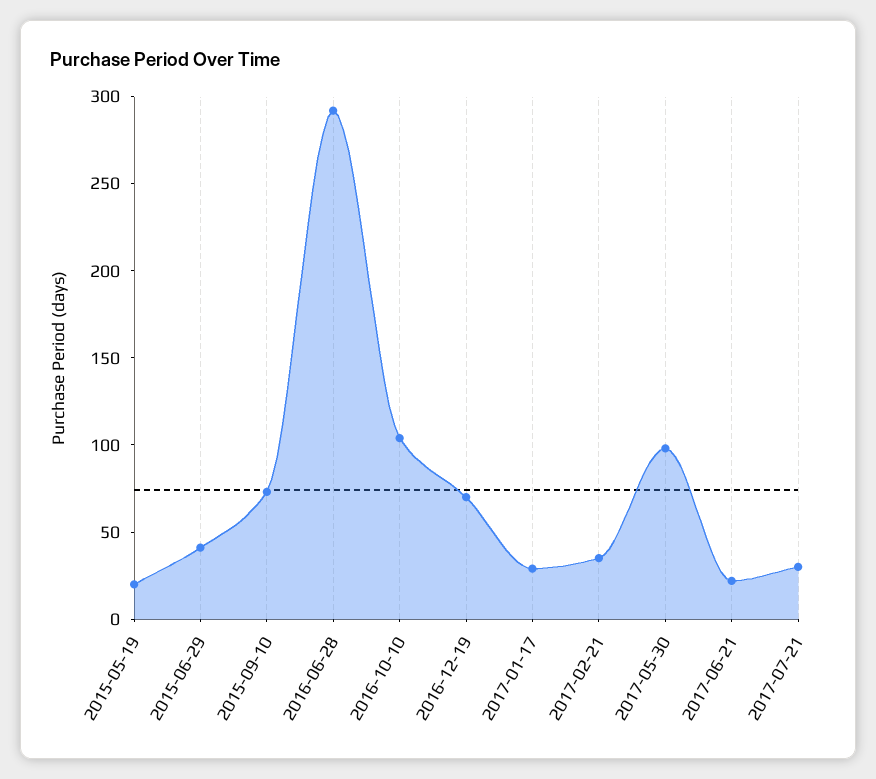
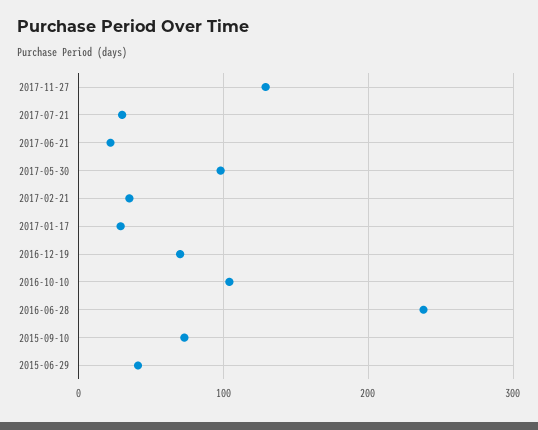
2015-05-19: 20 -> none
2016-06-28: 290 -> 240
2017-11-27: none -> 130

